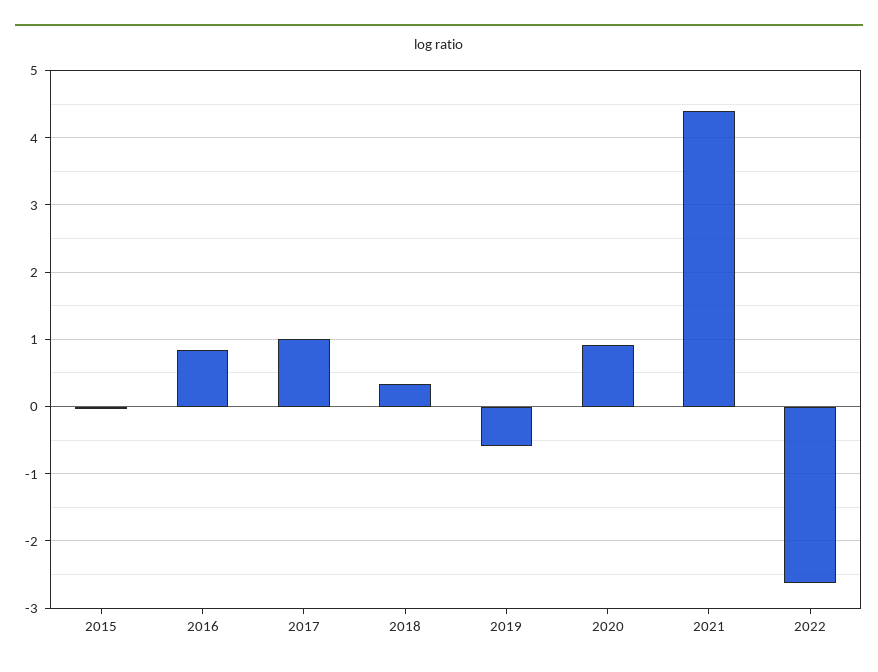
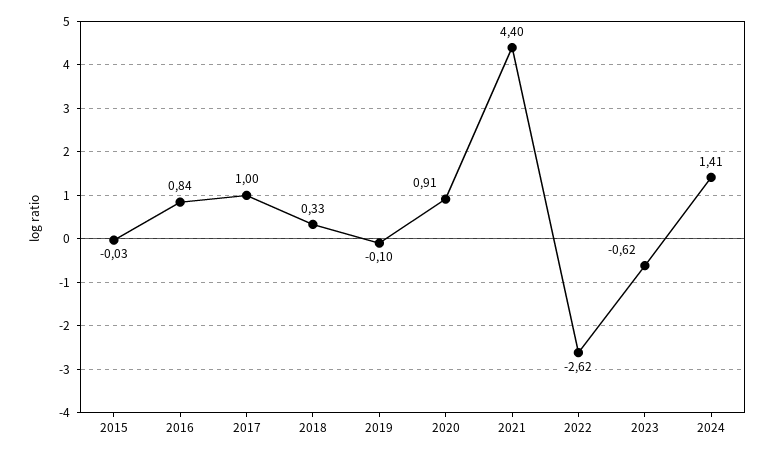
2019: -0.6 -> -0.1
2023: none -> -0.62
2024: none -> 1.41

